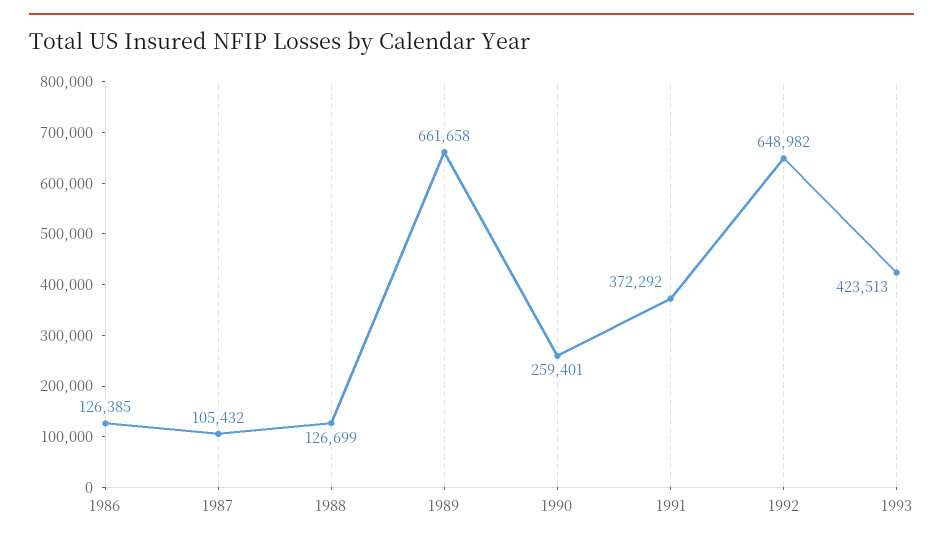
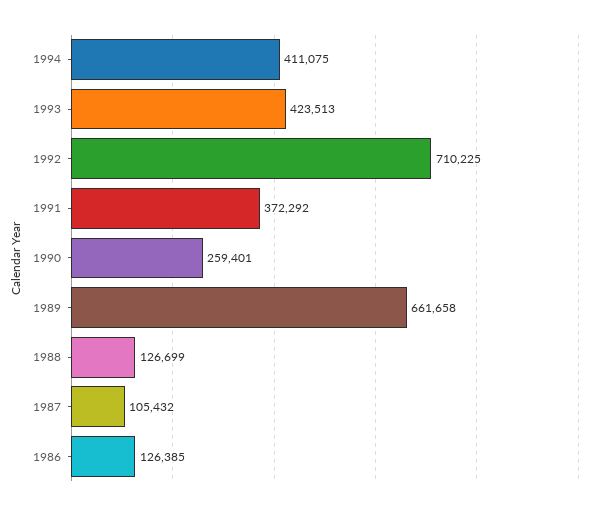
1992: 648982 -> 710225
1994: none -> 411075

